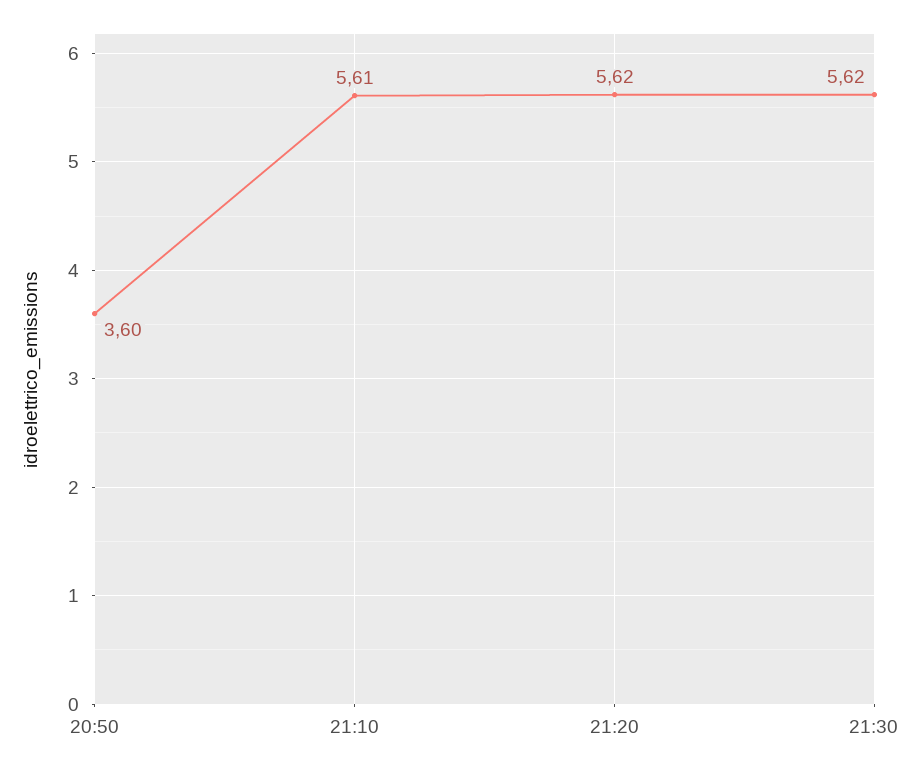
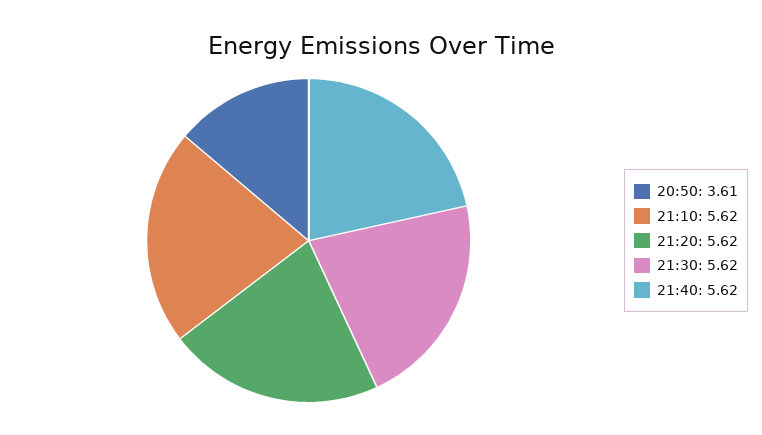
20:50: 3.6 -> 3.61
21:10: 5.61 -> 5.62
21:40: none -> 5.62

